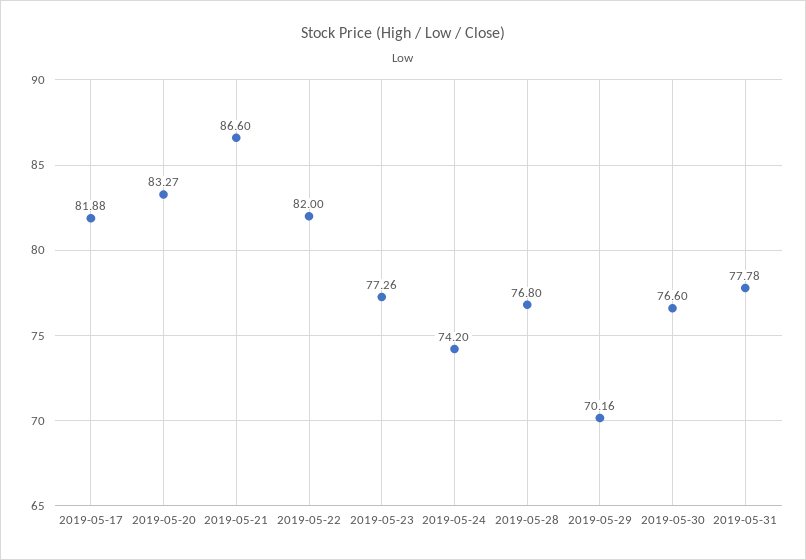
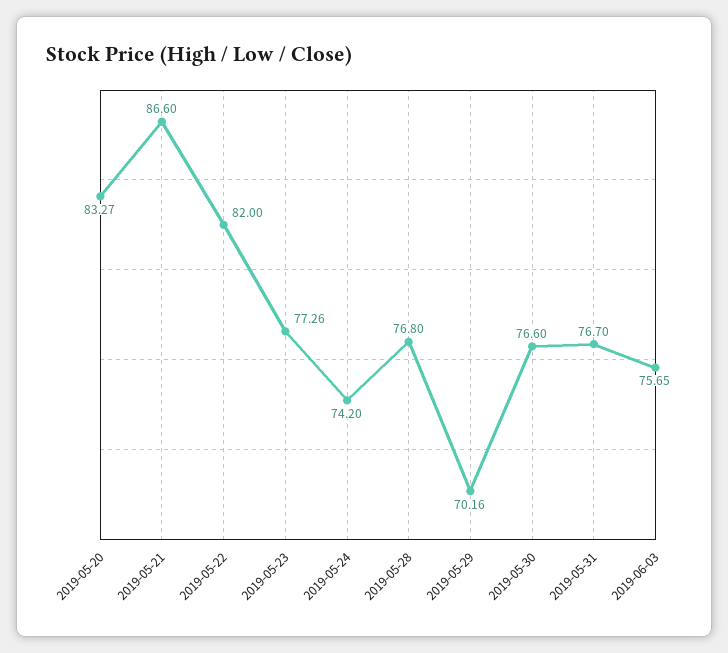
2019-05-17: 81.88 -> none
2019-05-31: 77.78 -> 76.7
2019-06-03: none -> 75.65

